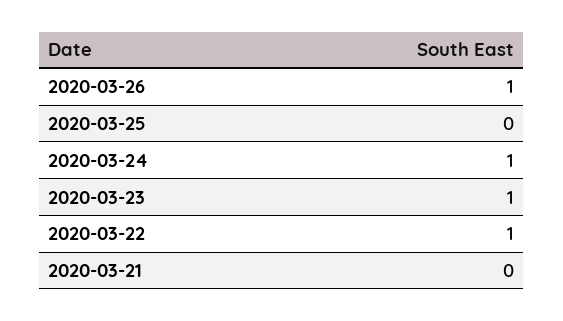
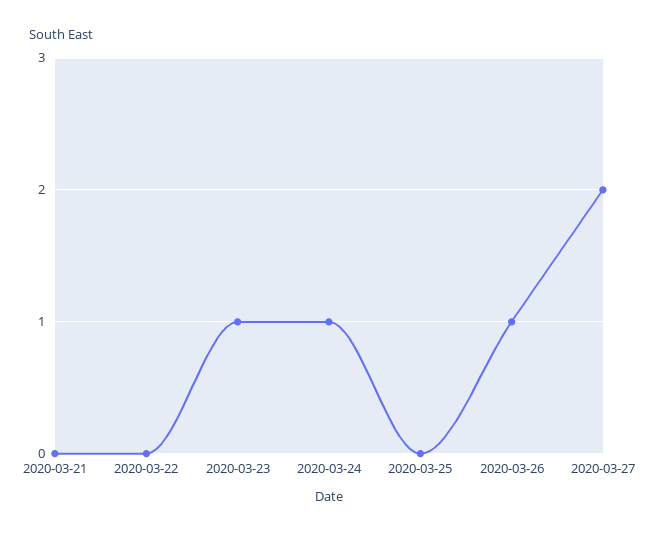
2020-03-22: 1 -> 0
2020-03-27: none -> 2

